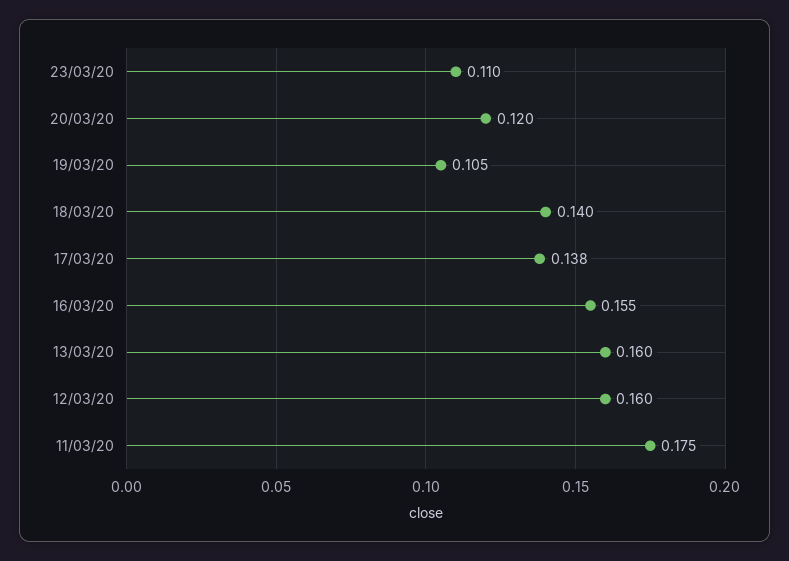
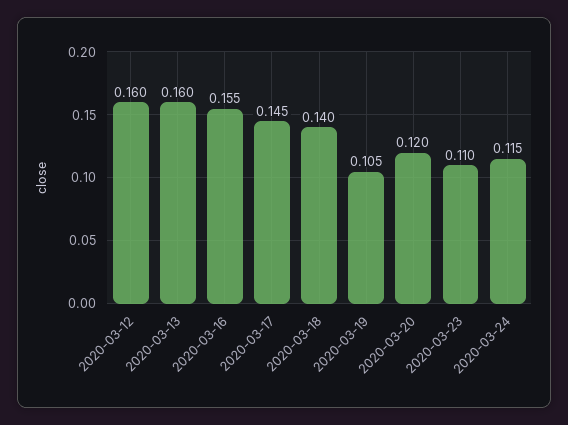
17/03/20: 0.138 -> 0.145
11/03/20: 0.175 -> none
2020-03-24: none -> 0.115

